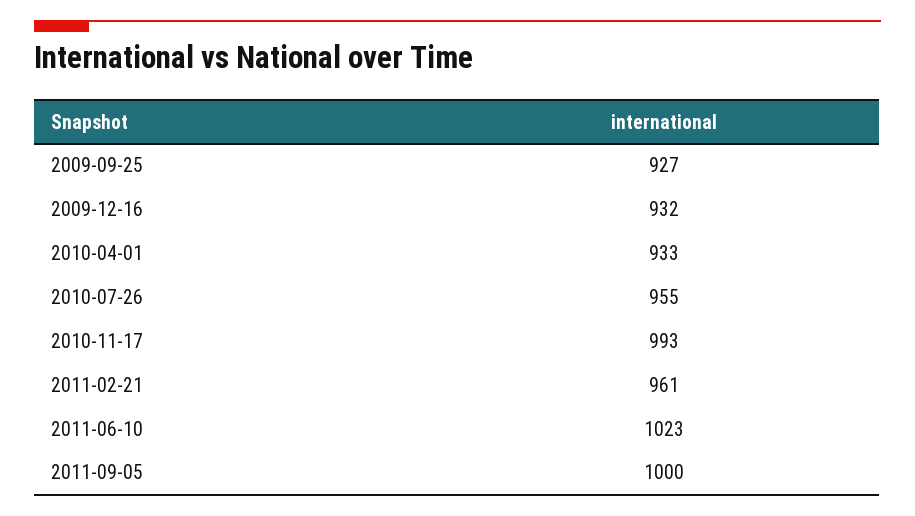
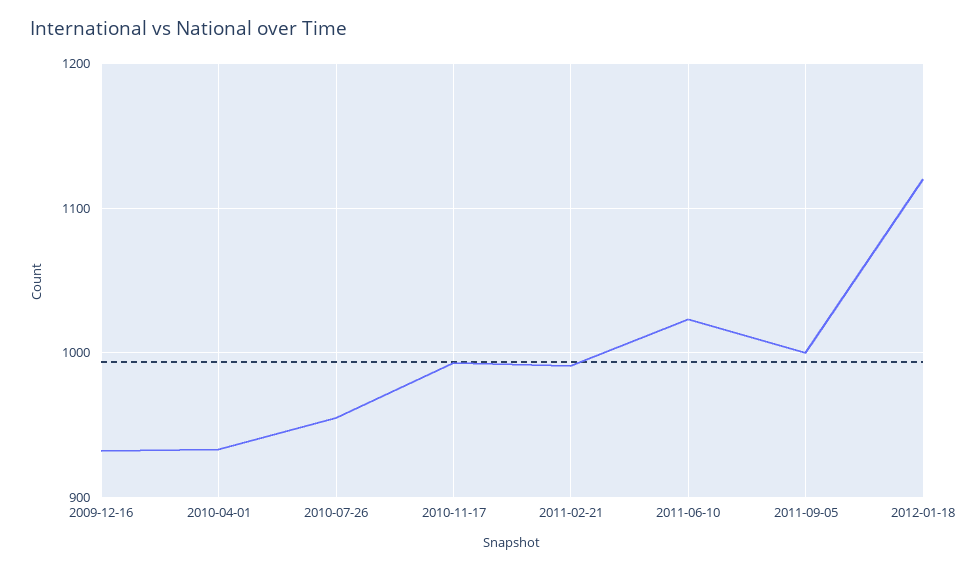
2009-09-25: 927 -> none
2011-02-21: 961 -> 990
2012-01-18: none -> 1120

